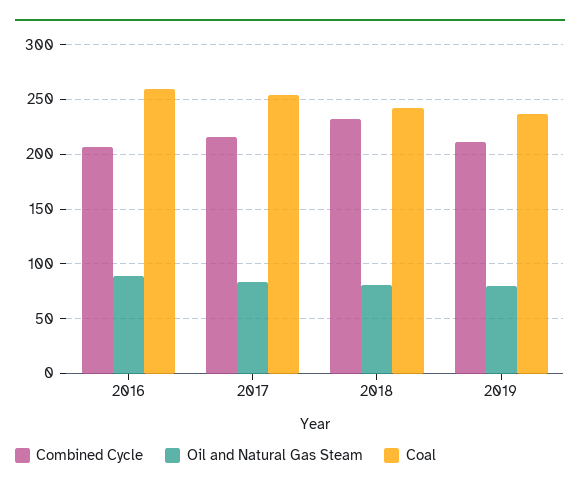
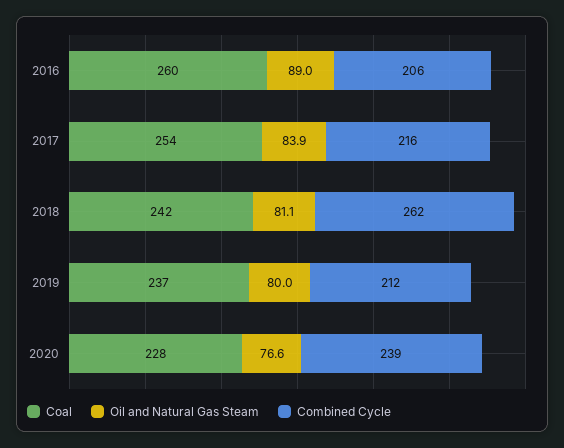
Combined Cycle, 2018: 230 -> 262
Coal, 2020: none -> 228
Oil and Natural Gas Steam, 2020: none -> 76.6
Combined Cycle, 2020: none -> 239

